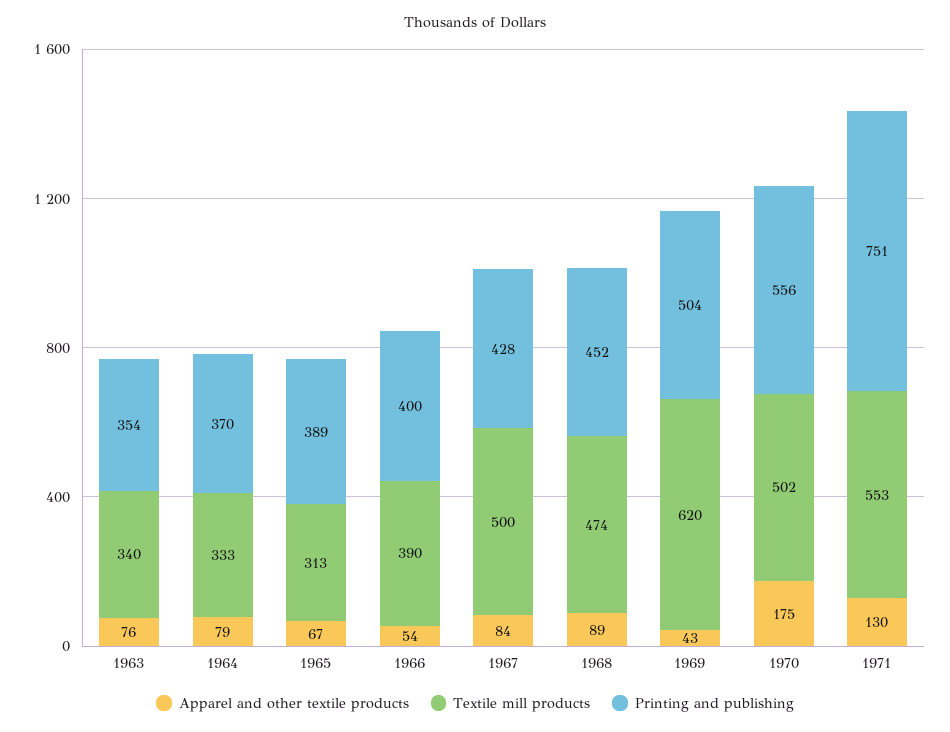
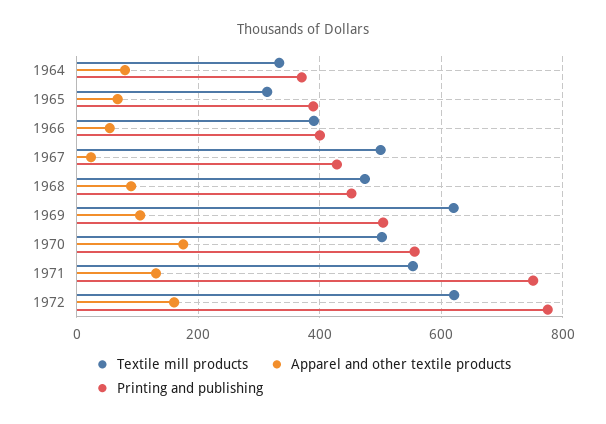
Apparel and other textile products, 1963: 76 -> none
Textile mill products, 1963: 340 -> none
Printing and publishing, 1963: 354 -> none
Apparel and other textile products, 1967: 84 -> 20
Apparel and other textile products, 1969: 43 -> 100
Textile mill products, 1972: none -> 620
Apparel and other textile products, 1972: none -> 160
Printing and publishing, 1972: none -> 780

